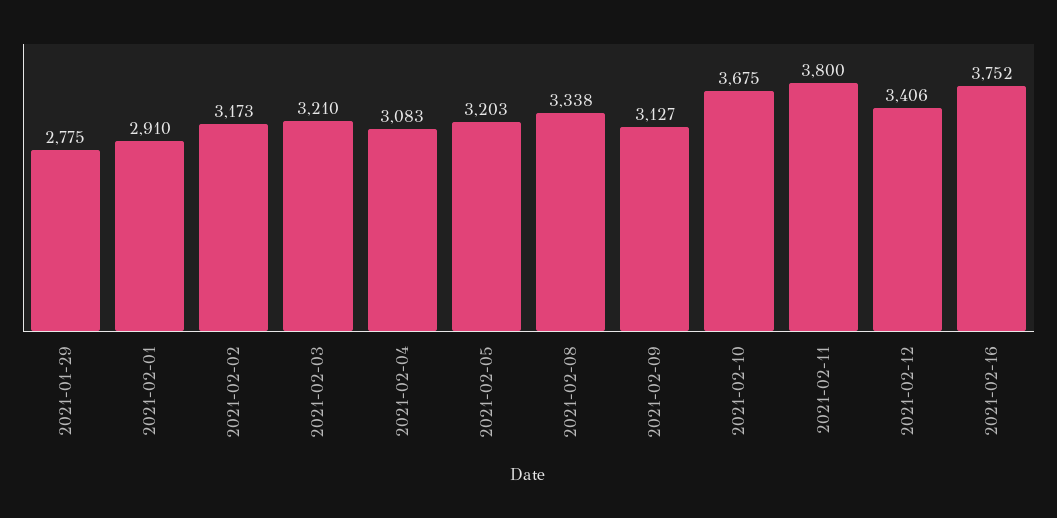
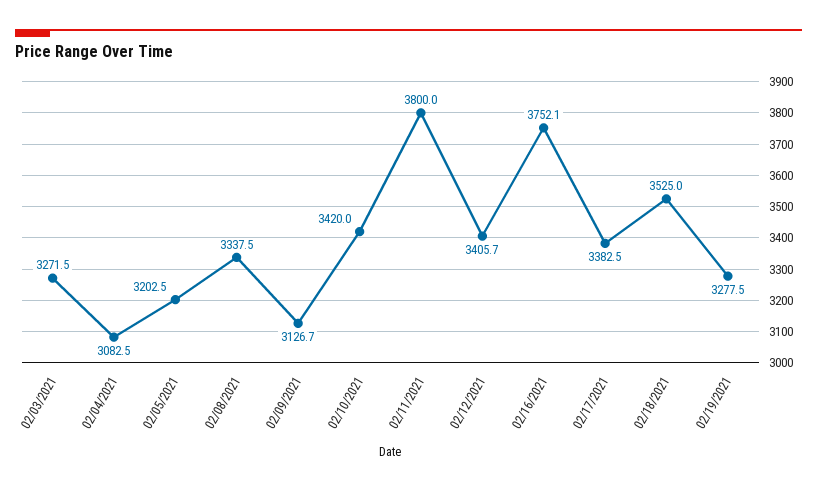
2021-01-29: 2775 -> none
2021-02-01: 2910 -> none
2021-02-02: 3173 -> none
2021-02-03: 3210 -> 3271.5
2021-02-10: 3675 -> 3420
02/17/2021: none -> 3382.5
02/18/2021: none -> 3525
02/19/2021: none -> 3277.5

